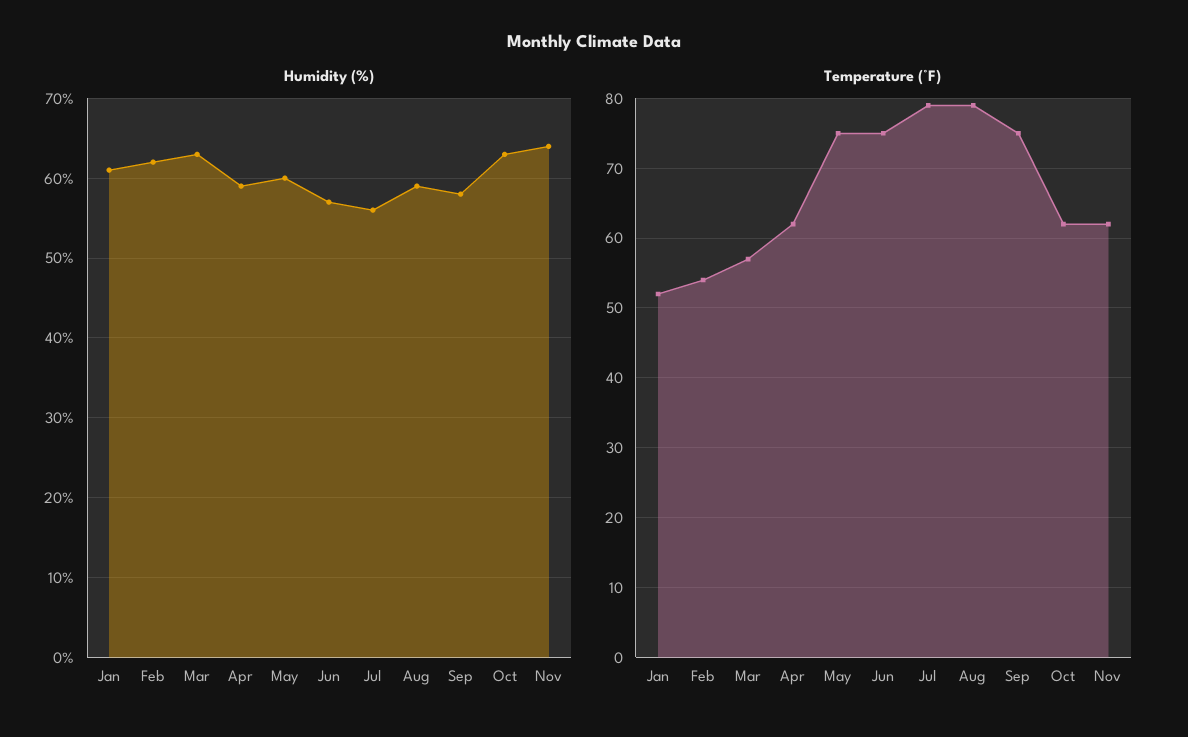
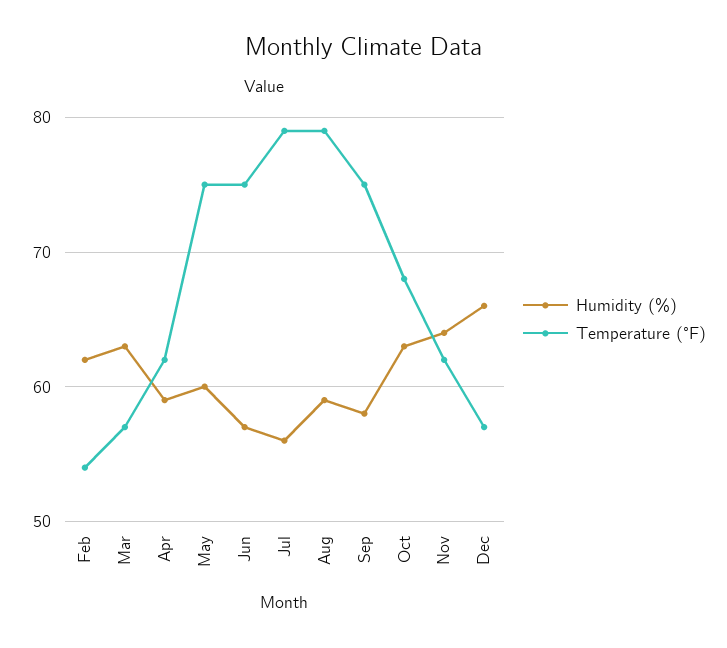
Humidity (%), Jan: 61 -> none
Temperature (°F), Jan: 52 -> none
Temperature (°F), Oct: 62 -> 68
Humidity (%), Dec: none -> 66
Temperature (°F), Dec: none -> 57

